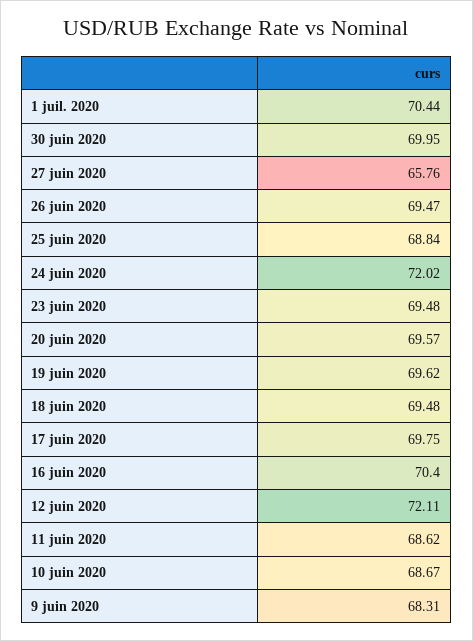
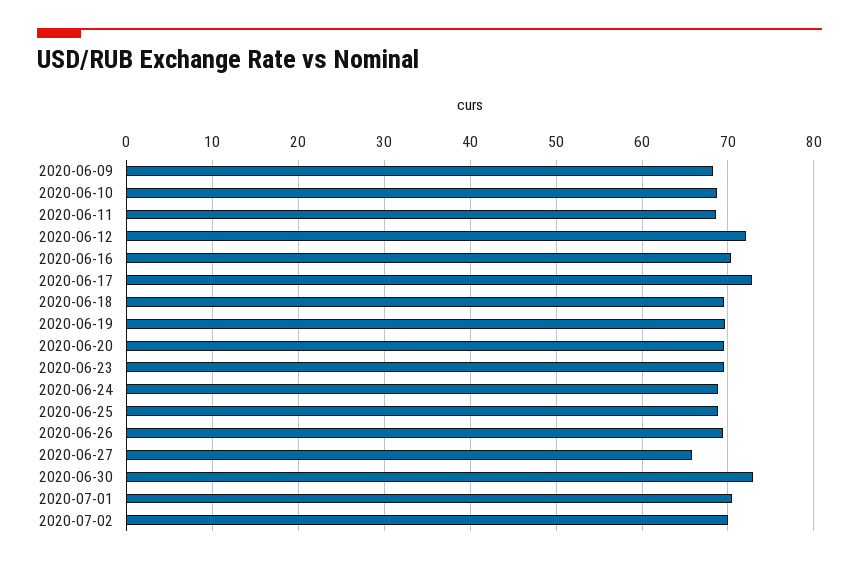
30 juin 2020: 69.95 -> 73
24 juin 2020: 72.02 -> 69
17 juin 2020: 69.75 -> 73
2020-07-02: none -> 70

